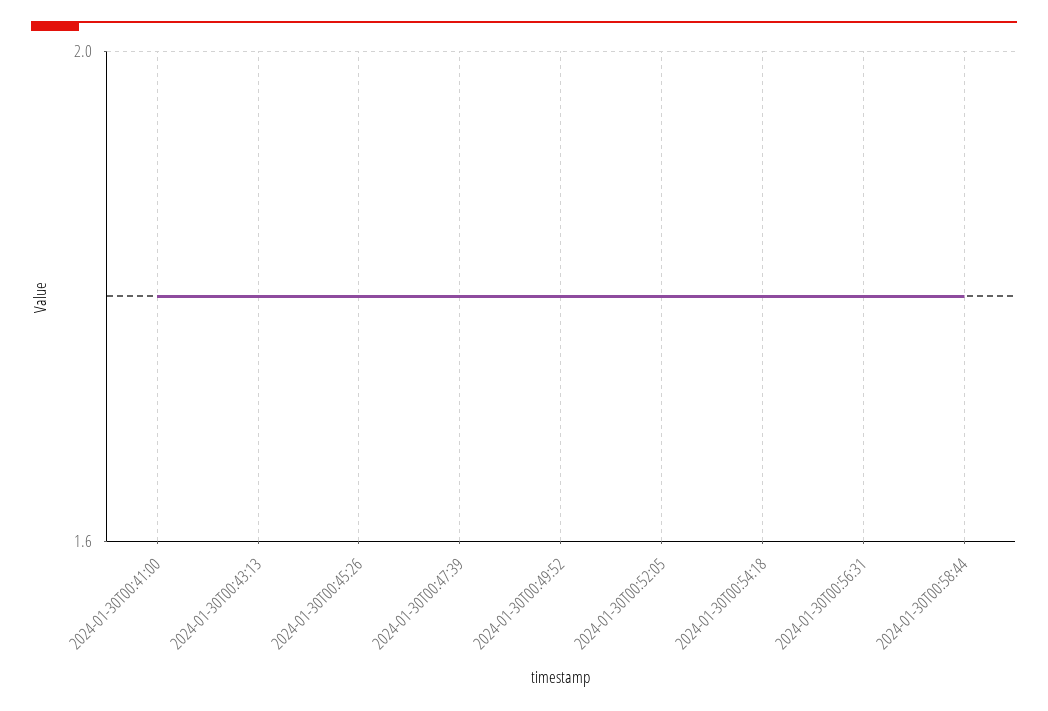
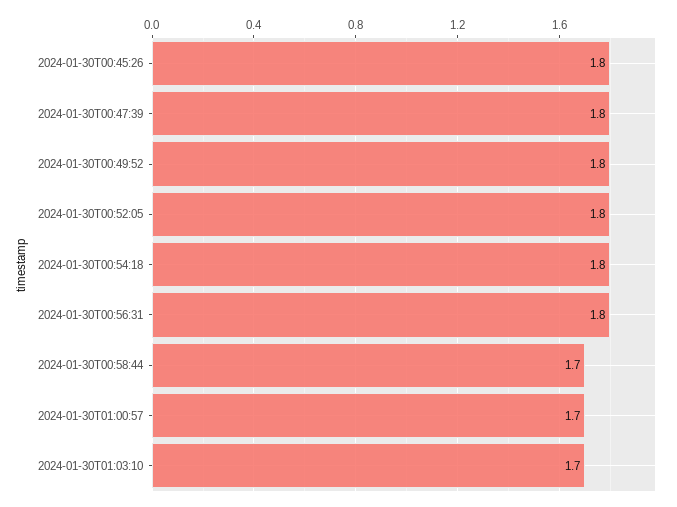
2024-01-30T00:41:00: 1.8 -> none
2024-01-30T00:43:13: 1.8 -> none
2024-01-30T00:58:44: 1.8 -> 1.7
2024-01-30T01:00:57: none -> 1.7
2024-01-30T01:03:10: none -> 1.7

